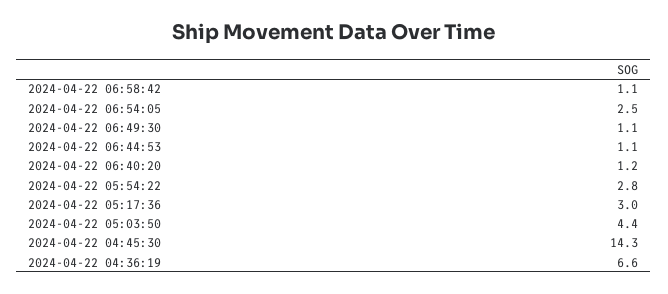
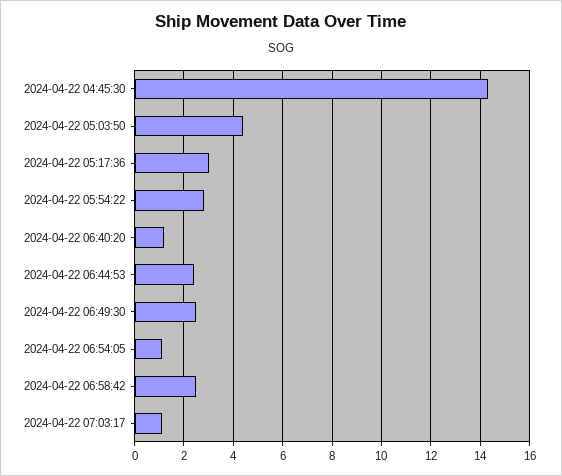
2024-04-22 06:58:42: 1.1 -> 2.5
2024-04-22 06:54:05: 2.5 -> 1
2024-04-22 06:49:30: 1.1 -> 2.5
2024-04-22 06:44:53: 1.1 -> 2.5
2024-04-22 04:36:19: 6.6 -> none
2024-04-22 07:03:17: none -> 1

